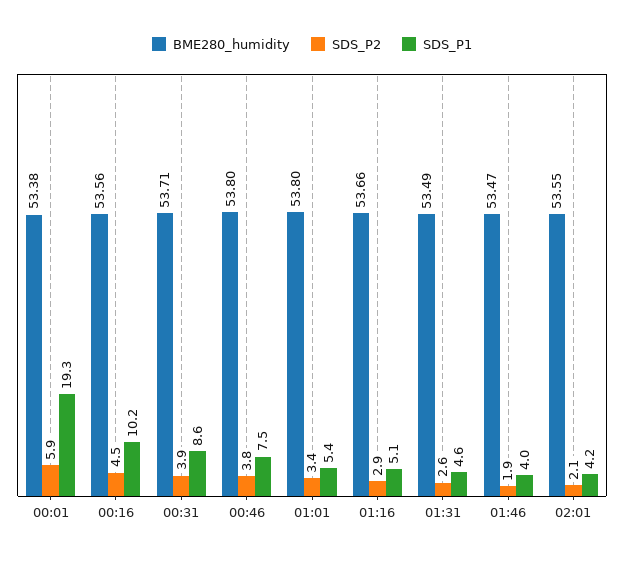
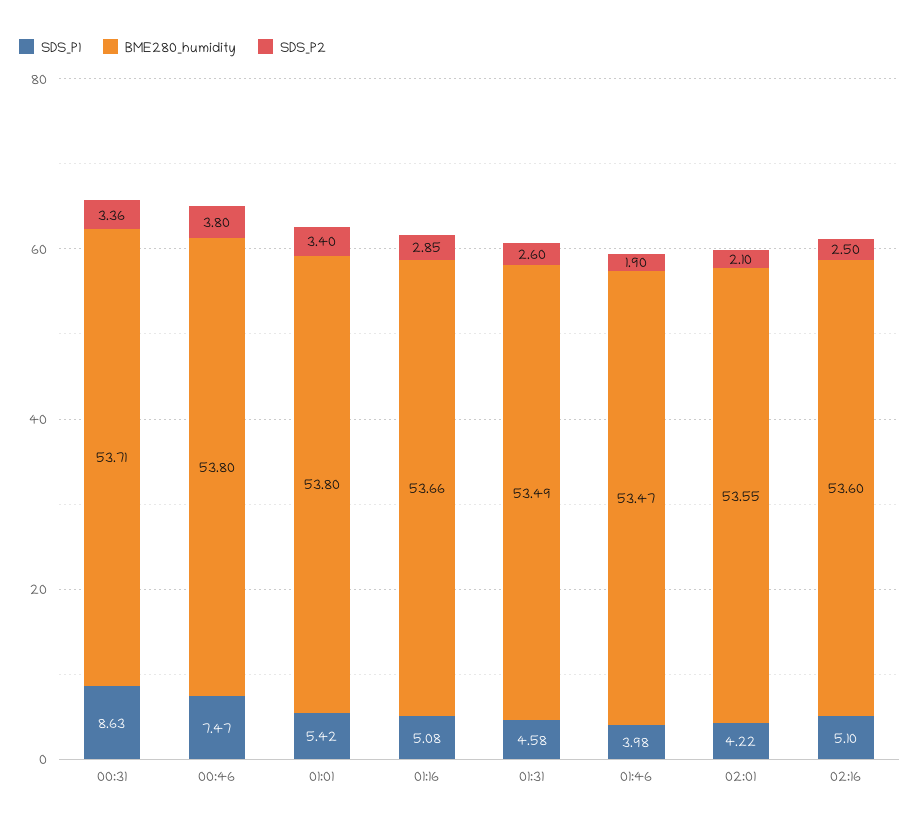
BME280_humidity, 00:01: 53.38 -> none
SDS_P2, 00:01: 5.9 -> none
SDS_P1, 00:01: 19.3 -> none
BME280_humidity, 00:16: 53.56 -> none
SDS_P2, 00:16: 4.5 -> none
SDS_P1, 00:16: 10.2 -> none
SDS_P2, 00:31: 3.9 -> 3.36
SDS_P1, 02:16: none -> 5.1
BME280_humidity, 02:16: none -> 53.6
SDS_P2, 02:16: none -> 2.5

